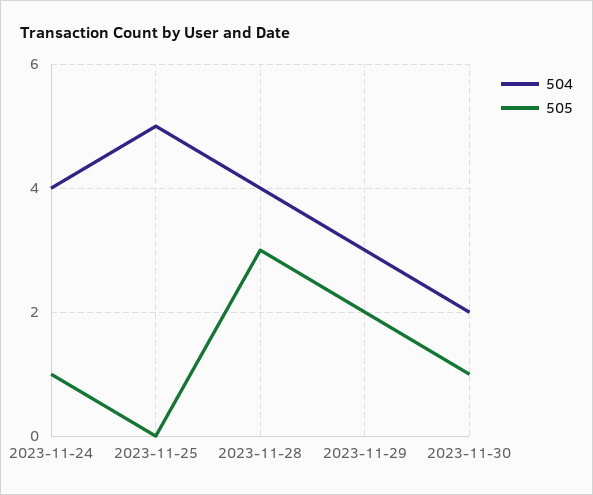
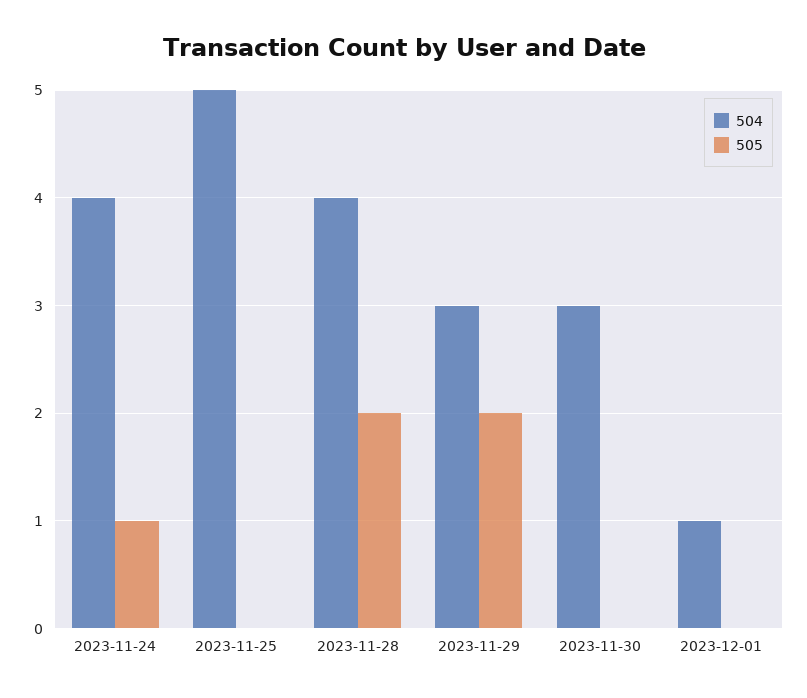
505, 2023-11-28: 3 -> 2
504, 2023-11-30: 2 -> 3
505, 2023-11-30: 1 -> 0
504, 2023-12-01: none -> 1
505, 2023-12-01: none -> 0

